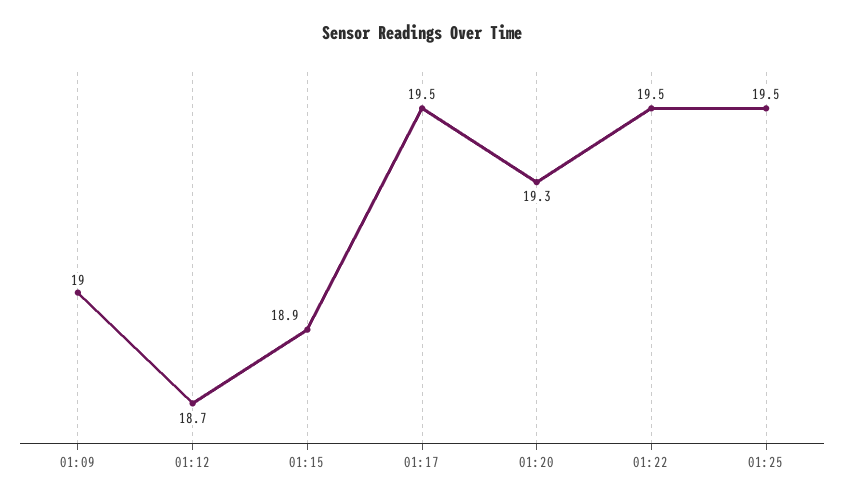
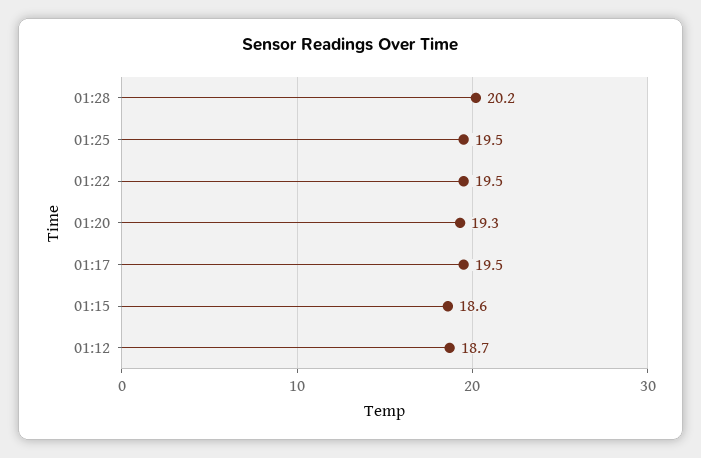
01:09: 19 -> none
01:15: 18.9 -> 18.6
01:28: none -> 20.2

